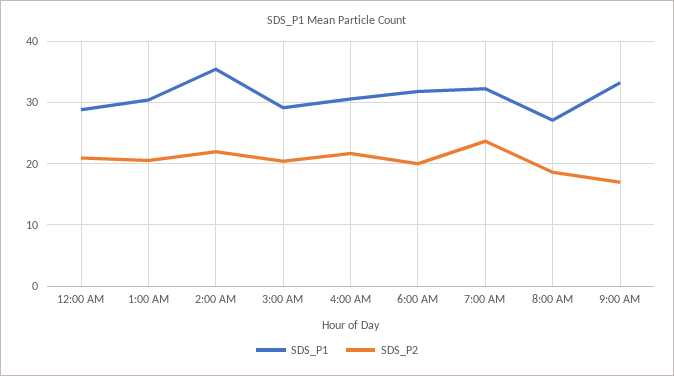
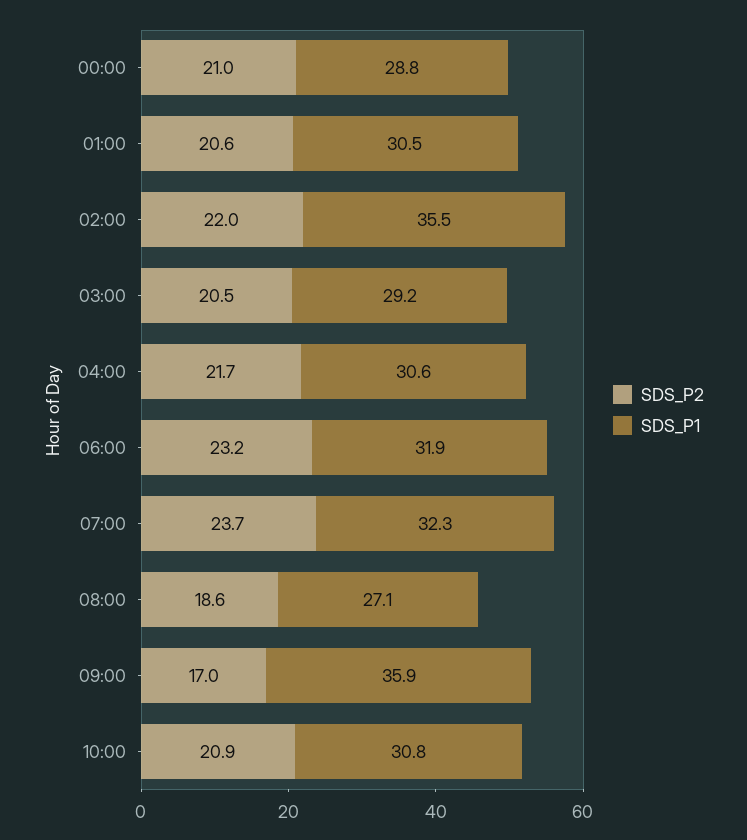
SDS_P2, 6:00 AM: 20 -> 23.2
SDS_P1, 9:00 AM: 33 -> 35.9
SDS_P2, 10:00: none -> 20.9
SDS_P1, 10:00: none -> 30.8

